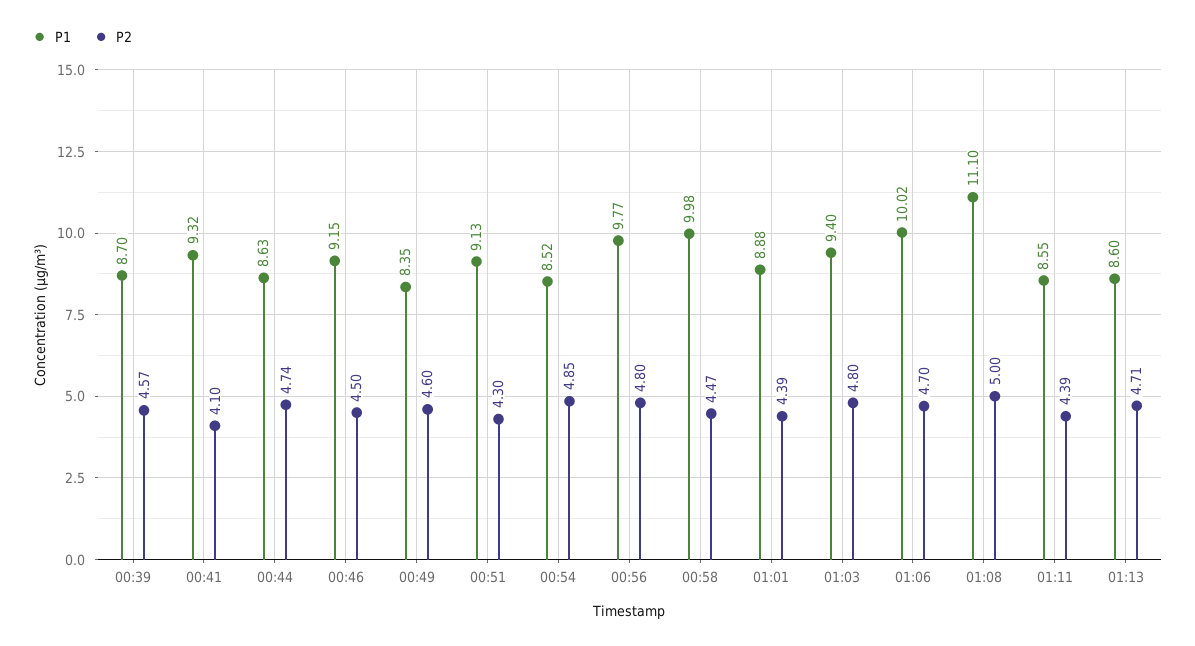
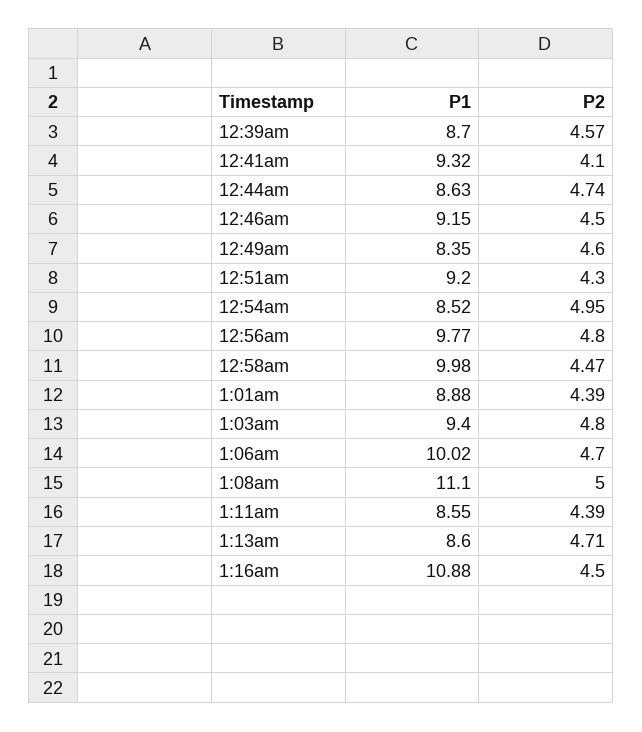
P1, 00:51: 9.13 -> 9.2
P2, 00:54: 4.85 -> 4.95
P1, 1:16am: none -> 10.88
P2, 1:16am: none -> 4.5

